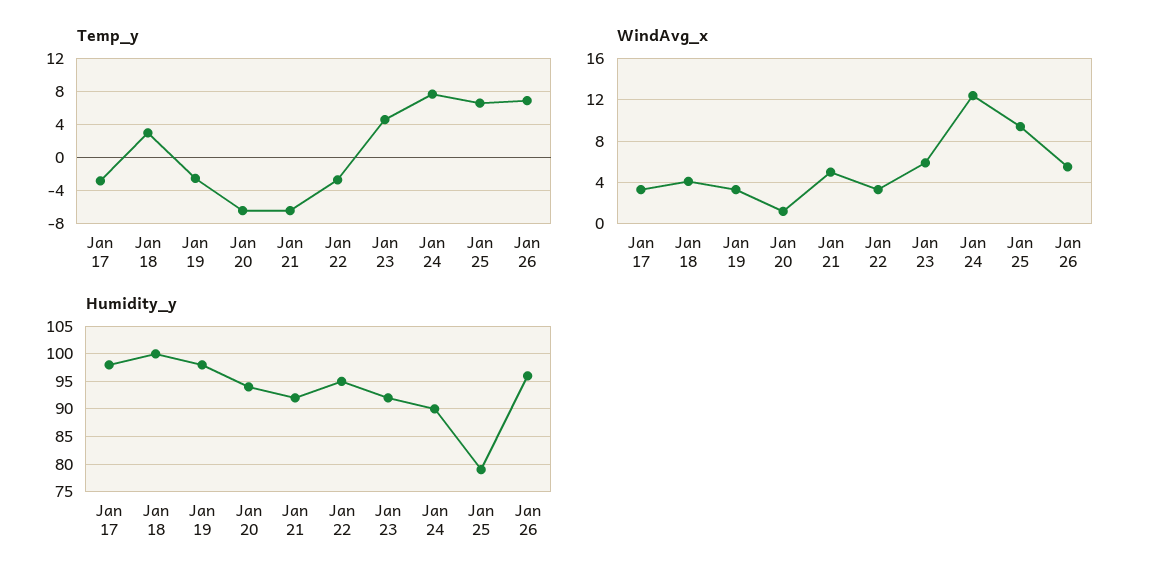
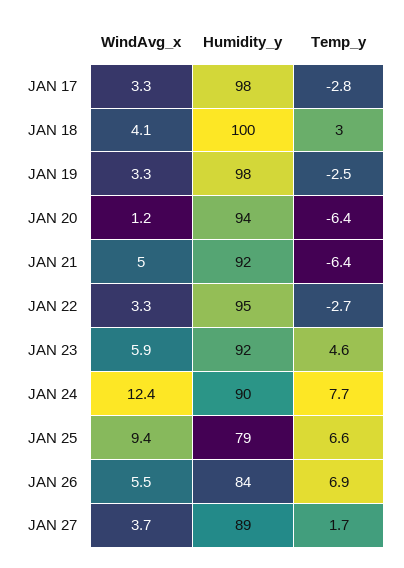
Humidity_y, Jan 26: 95 -> 84
WindAvg_x, JAN 27: none -> 3.7
Humidity_y, JAN 27: none -> 89
Temp_y, JAN 27: none -> 1.7

